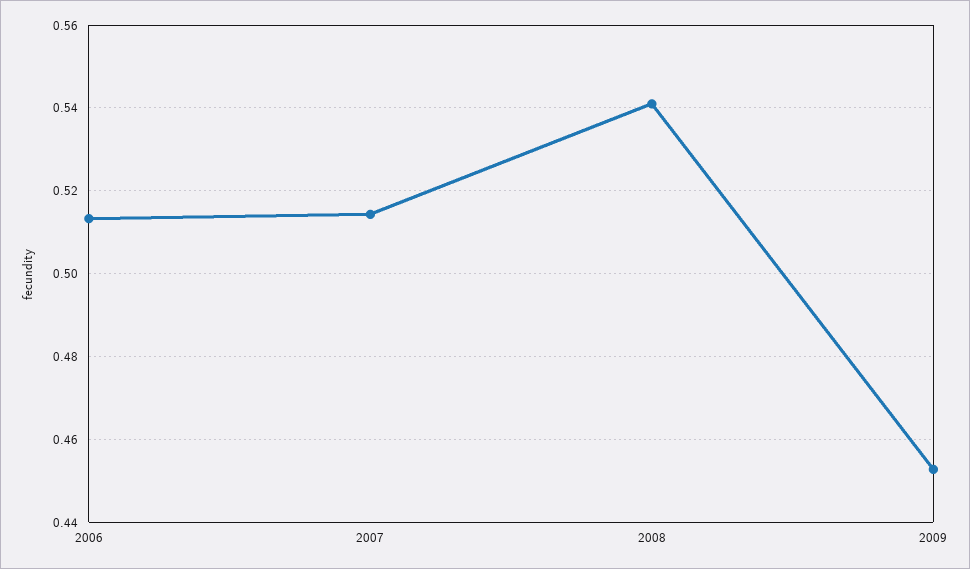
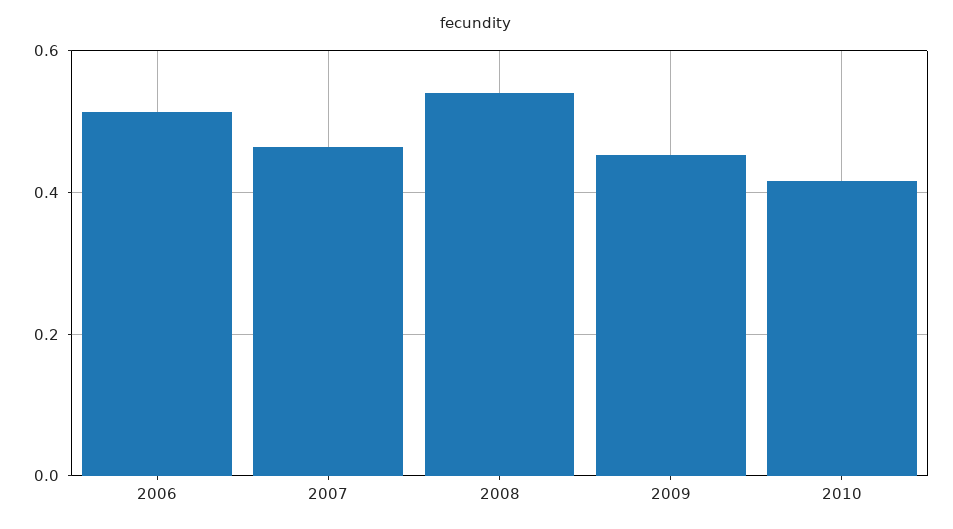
2007: 0.514 -> 0.46
2010: none -> 0.42

